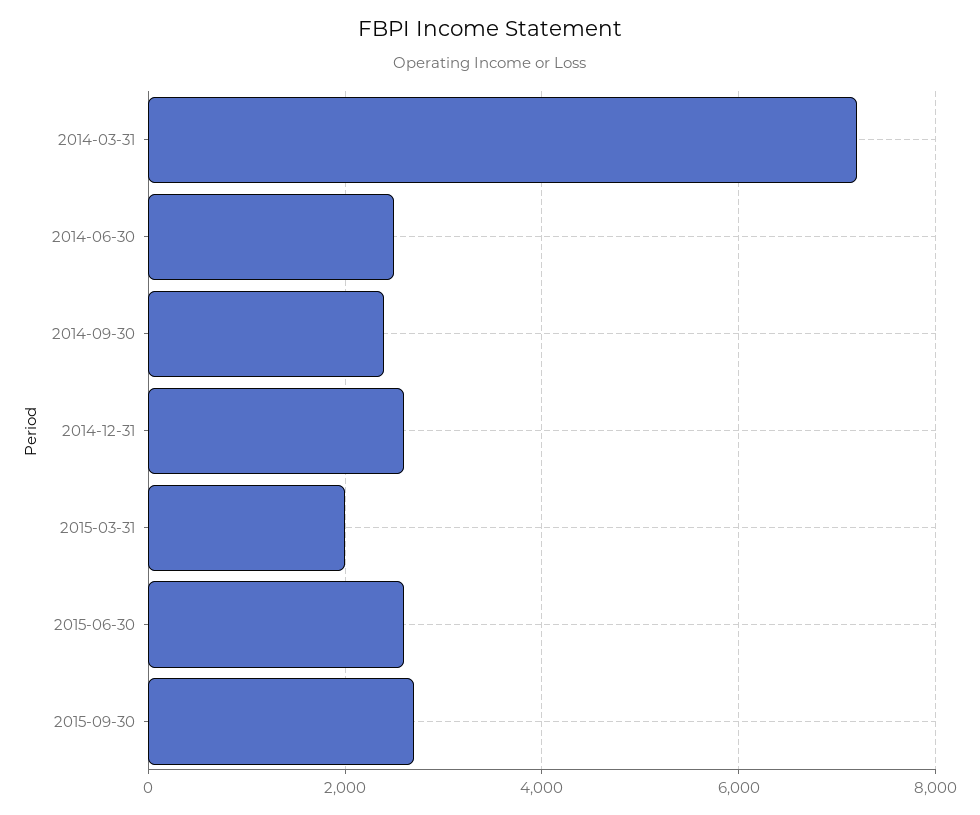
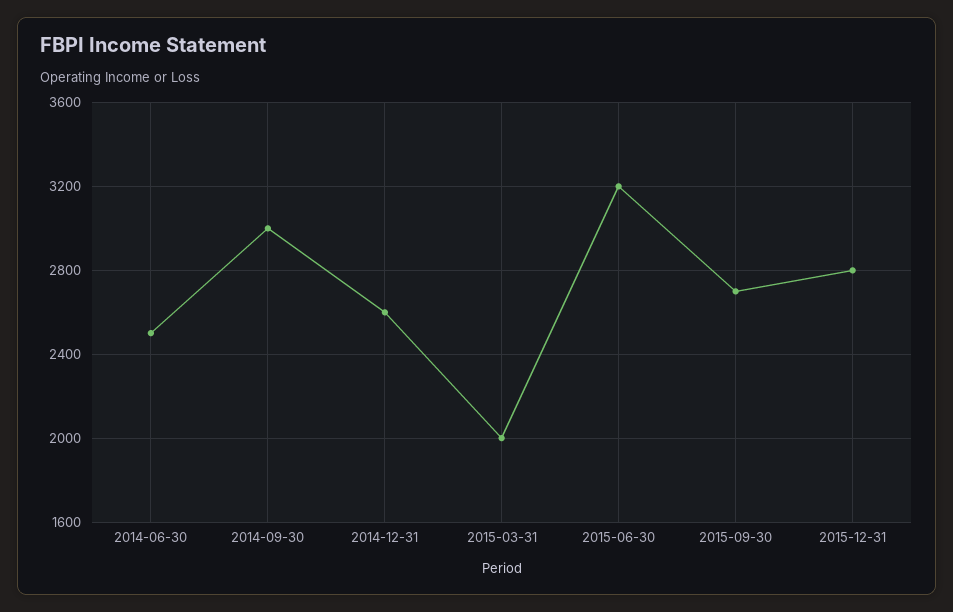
2014-03-31: 7200 -> none
2014-09-30: 2400 -> 3000
2015-06-30: 2600 -> 3200
2015-12-31: none -> 2800

